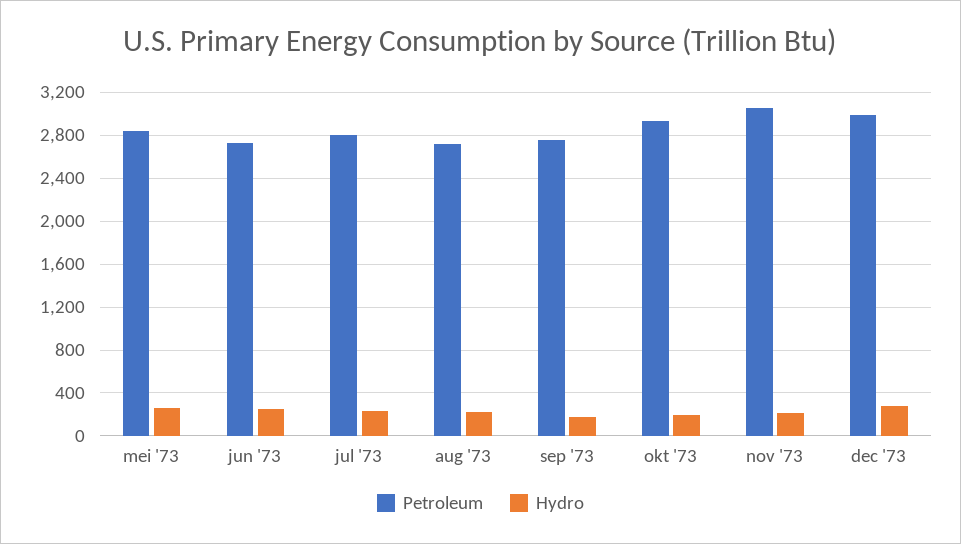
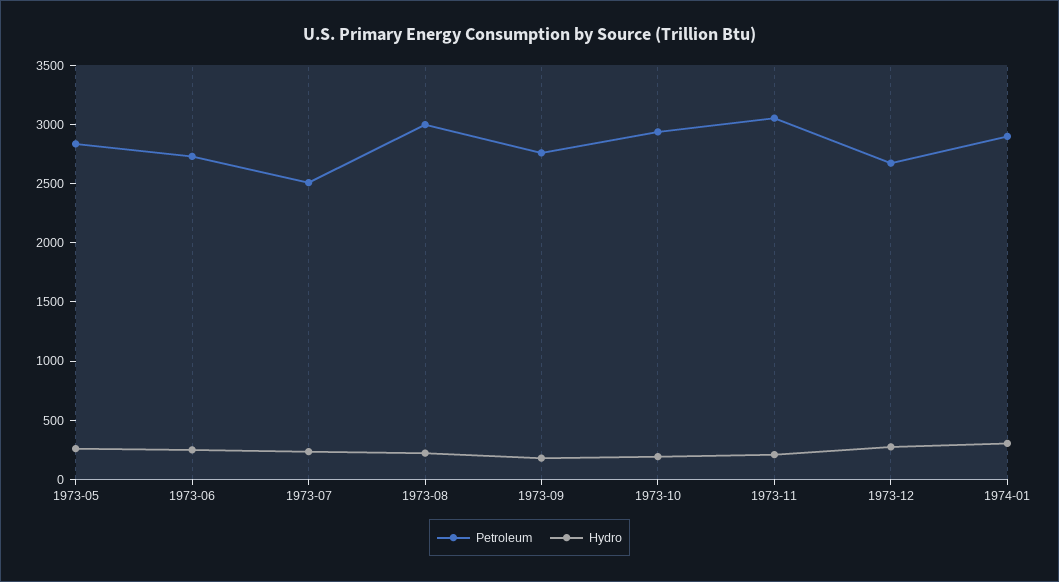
Petroleum, jul '73: 2800 -> 2500
Petroleum, aug '73: 2700 -> 3000
Petroleum, dec '73: 3000 -> 2700
Petroleum, 1974-01: none -> 2900
Hydro, 1974-01: none -> 300

